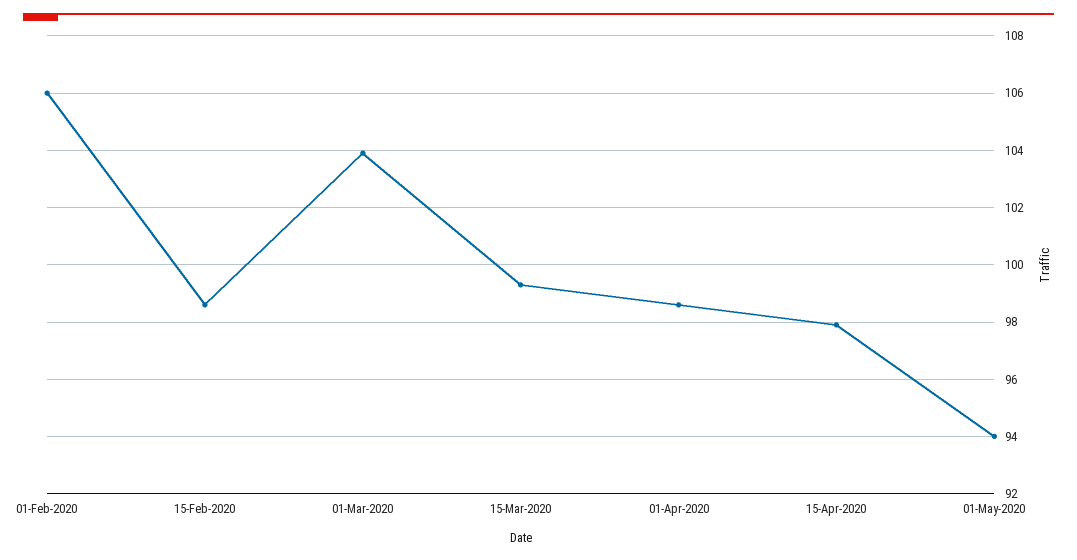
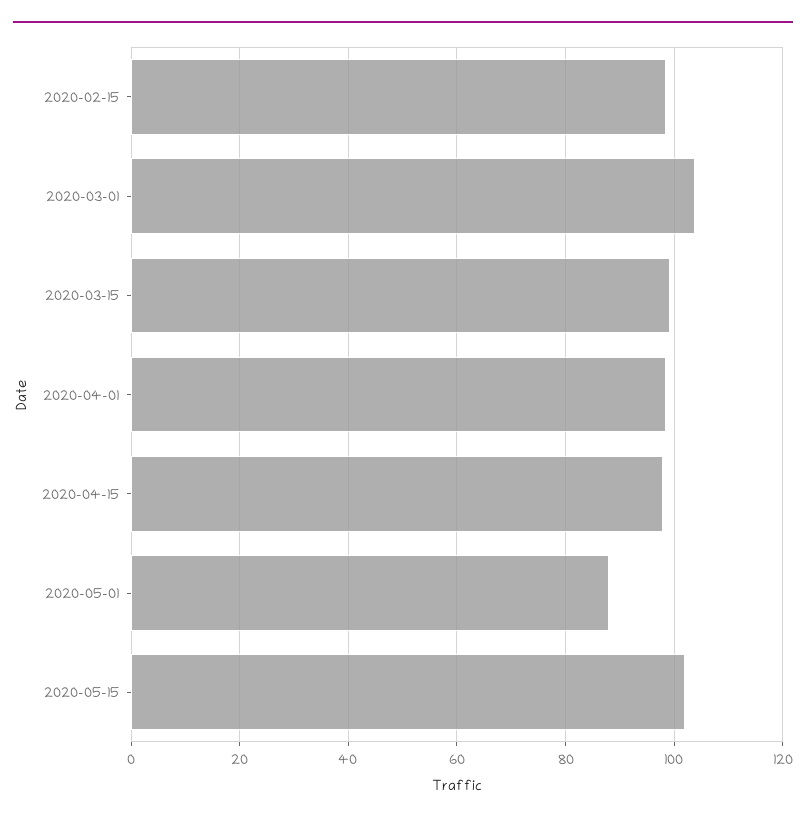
01-Feb-2020: 106 -> none
01-May-2020: 94 -> 88
2020-05-15: none -> 102

